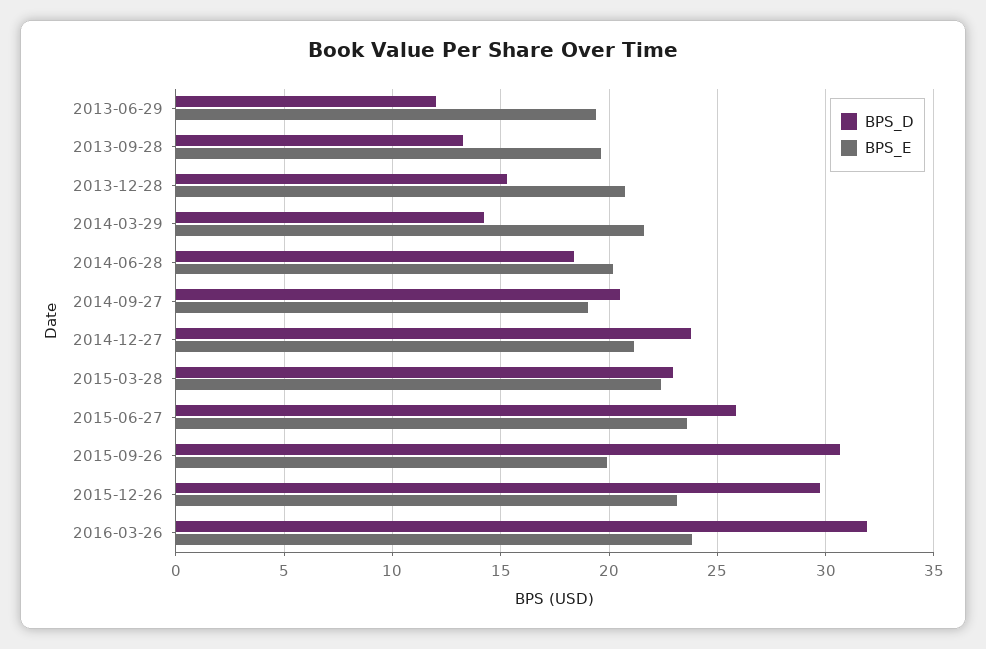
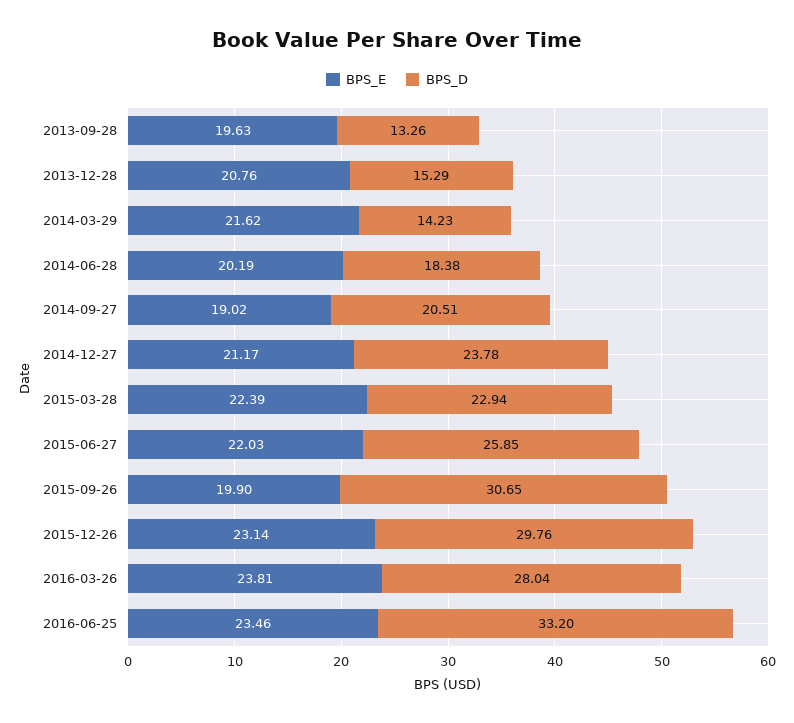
BPS_D, 2013-06-29: 12 -> none
BPS_E, 2013-06-29: 19.5 -> none
BPS_E, 2015-06-27: 23.5 -> 22.03
BPS_D, 2016-03-26: 32 -> 28.04
BPS_E, 2016-06-25: none -> 23.46
BPS_D, 2016-06-25: none -> 33.2

